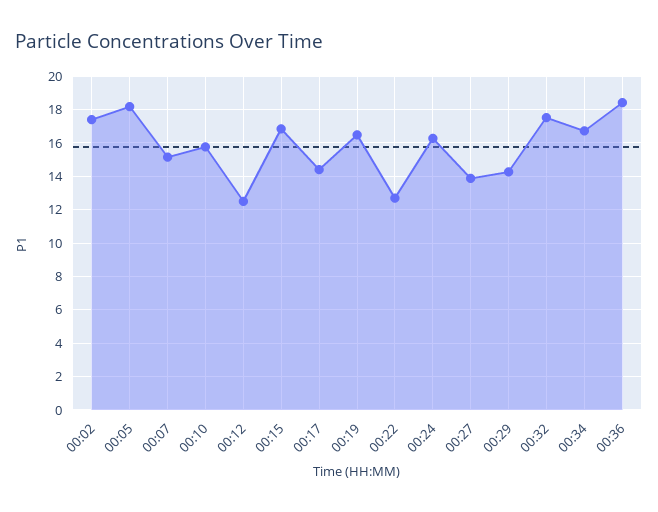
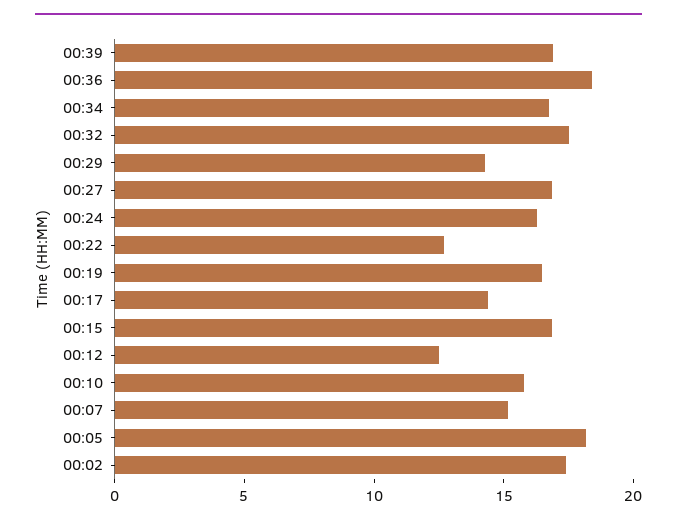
00:27: 14 -> 17
00:39: none -> 17

